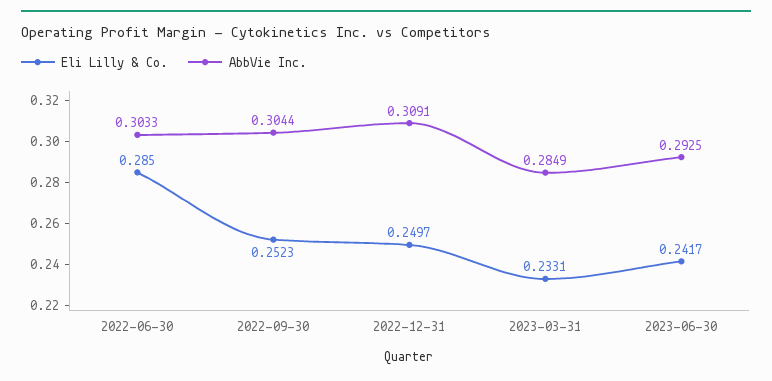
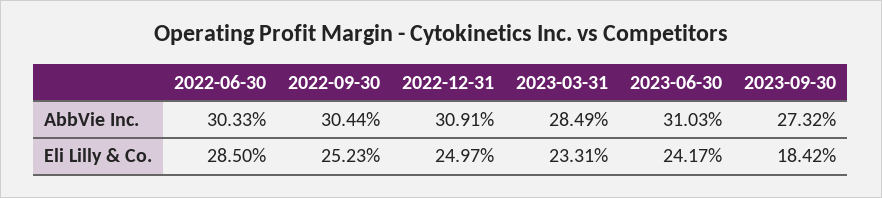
AbbVie Inc., 2023-06-30: 0.2925 -> 0.3103
AbbVie Inc., 2023-09-30: none -> 0.2732
Eli Lilly & Co., 2023-09-30: none -> 0.1842

